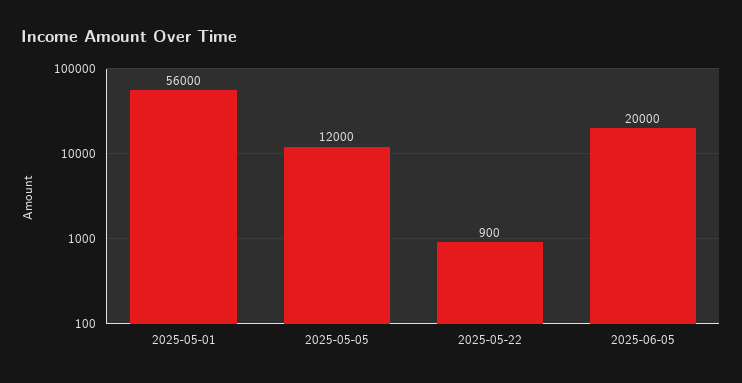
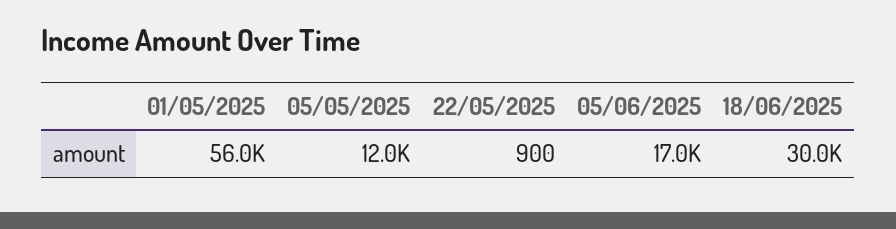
2025-06-05: 20000 -> 17000
18/06/2025: none -> 30000

